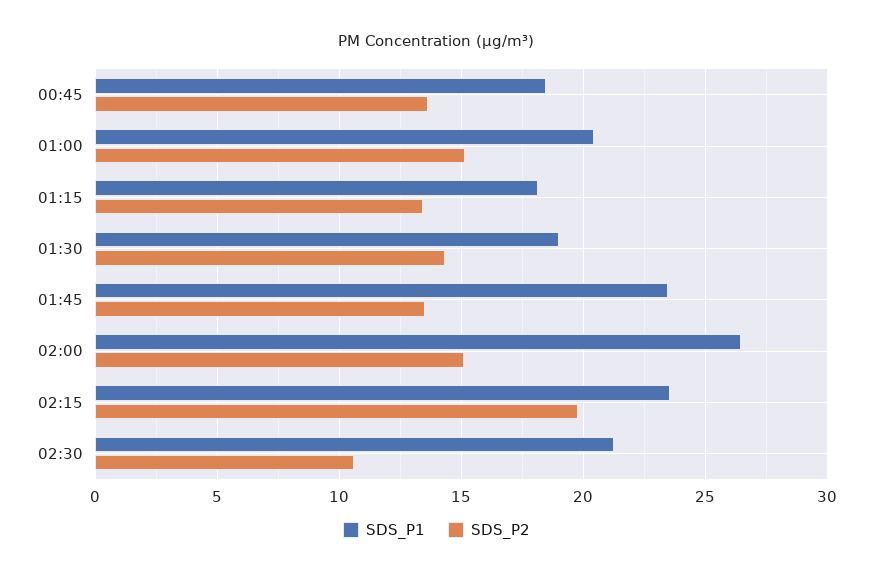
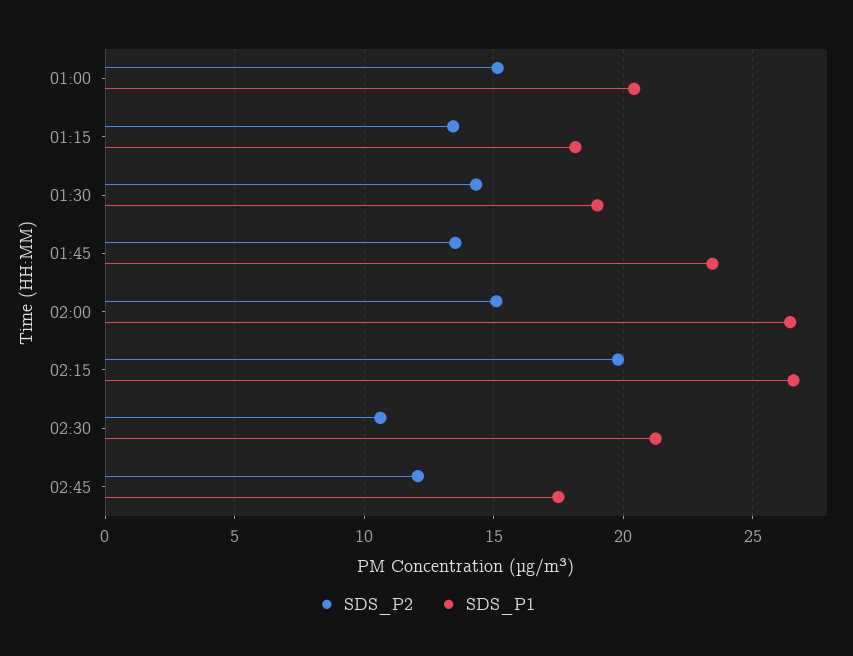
SDS_P1, 00:45: 18.5 -> none
SDS_P2, 00:45: 13.5 -> none
SDS_P1, 02:15: 23.5 -> 26.5
SDS_P2, 02:45: none -> 12
SDS_P1, 02:45: none -> 17.5

